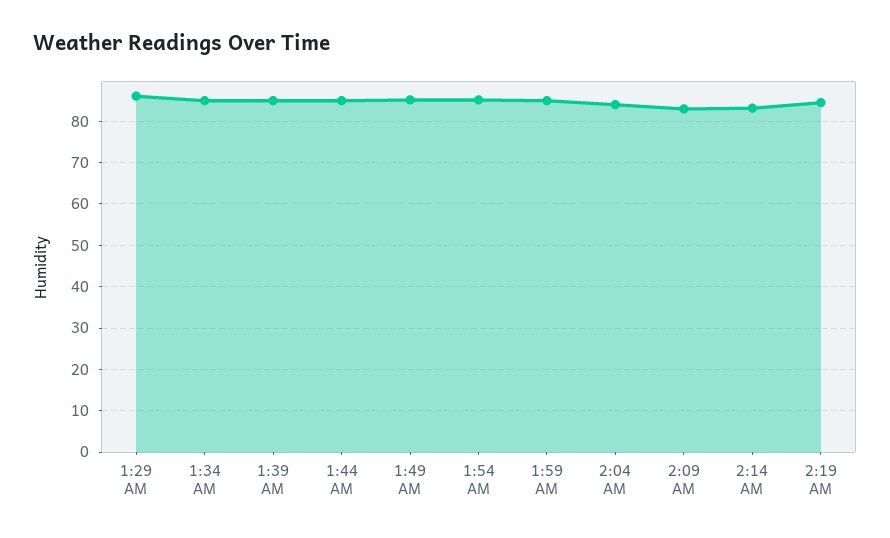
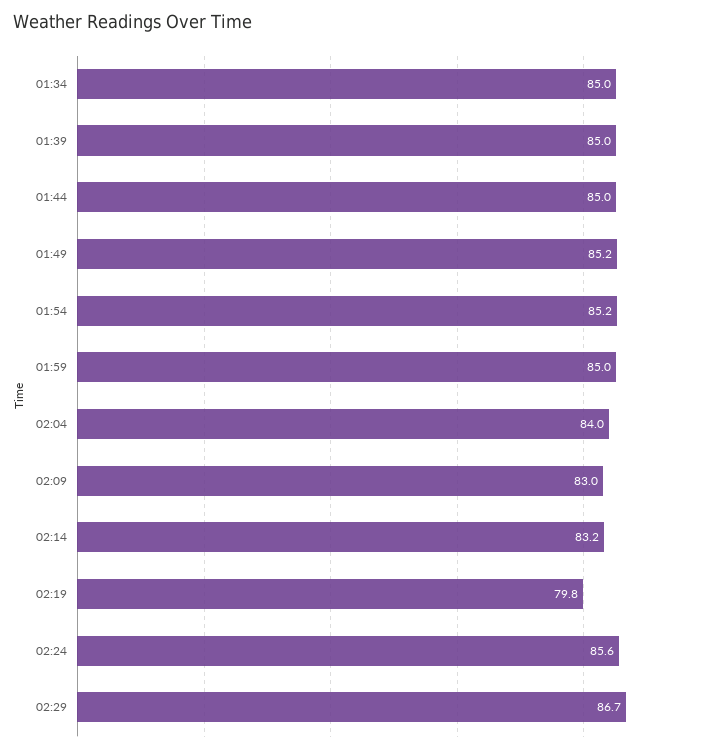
1:29 AM: 86 -> none
2:19 AM: 84 -> 79.8
02:24: none -> 85.6
02:29: none -> 86.7

